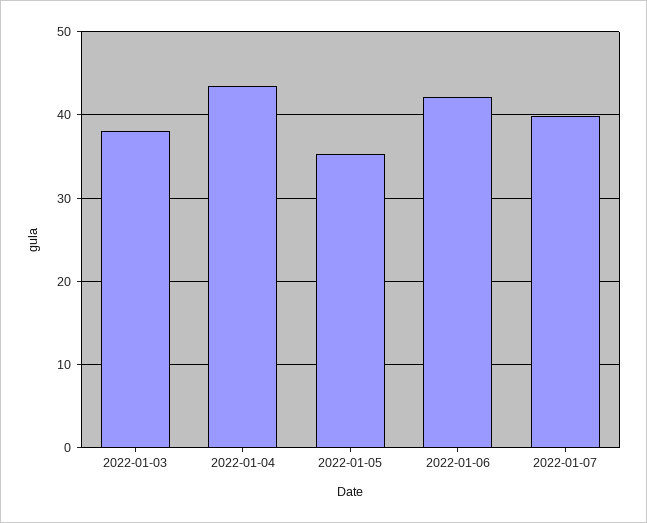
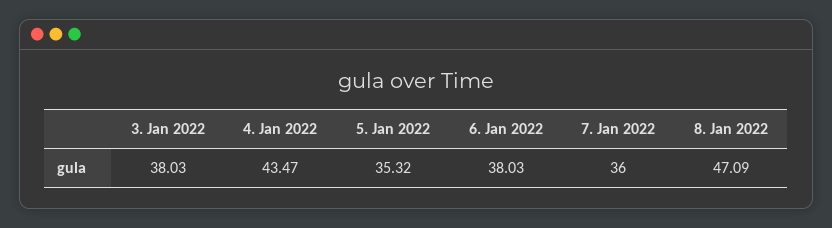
2022-01-06: 42 -> 38.03
2022-01-07: 40 -> 36
8. Jan 2022: none -> 47.09

